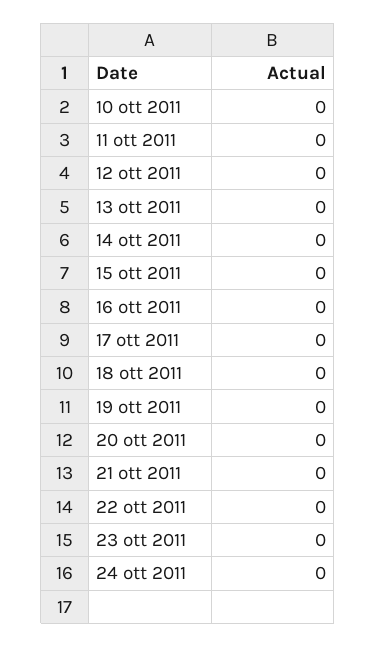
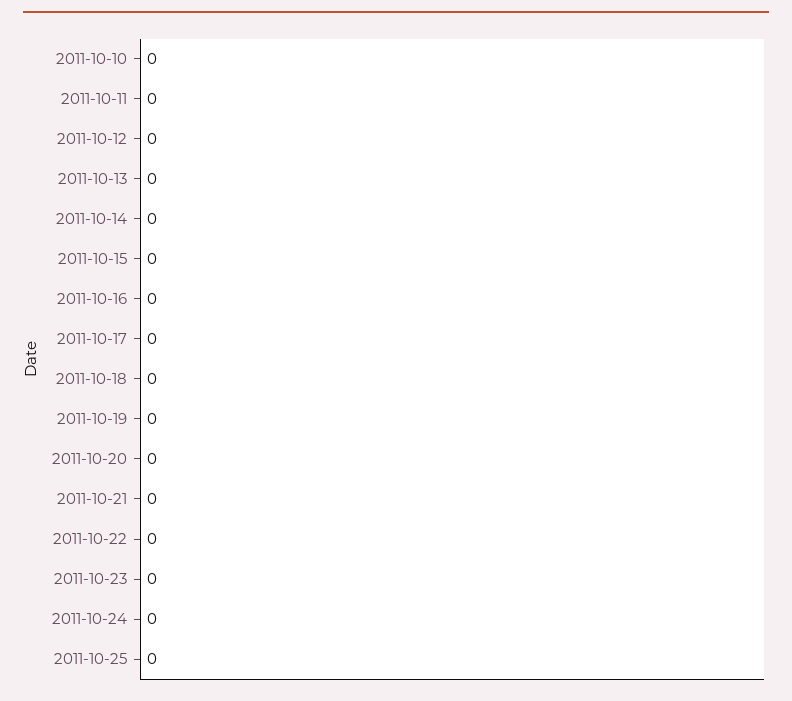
2011-10-25: none -> 0

